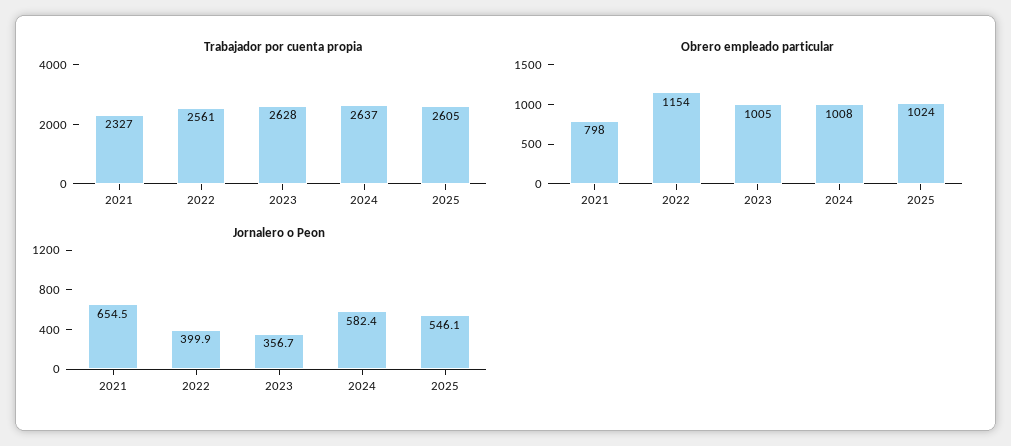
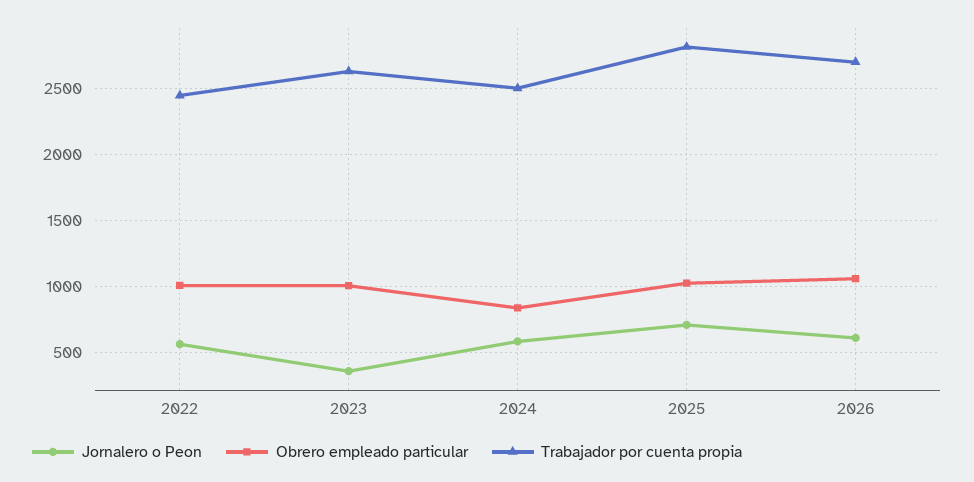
Trabajador por cuenta propia, 2021: 2327 -> none
Trabajador por cuenta propia, 2022: 2561 -> 2450
Trabajador por cuenta propia, 2024: 2637 -> 2500
Trabajador por cuenta propia, 2025: 2605 -> 2800
Obrero empleado particular, 2021: 798 -> none
Obrero empleado particular, 2022: 1154 -> 1000
Obrero empleado particular, 2024: 1008 -> 850
Jornalero o Peon, 2021: 654.5 -> none
Jornalero o Peon, 2022: 399.9 -> 550
Jornalero o Peon, 2025: 546.1 -> 700
Jornalero o Peon, 2026: none -> 600
Obrero empleado particular, 2026: none -> 1050
Trabajador por cuenta propia, 2026: none -> 2700

